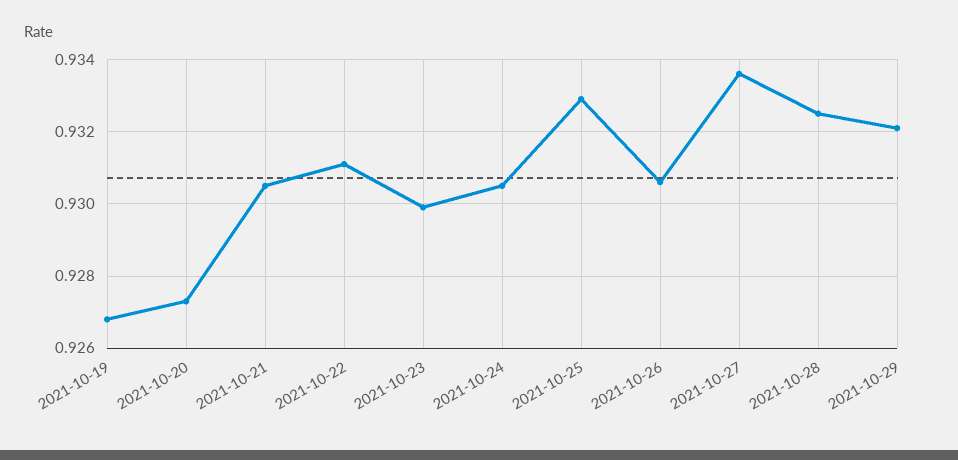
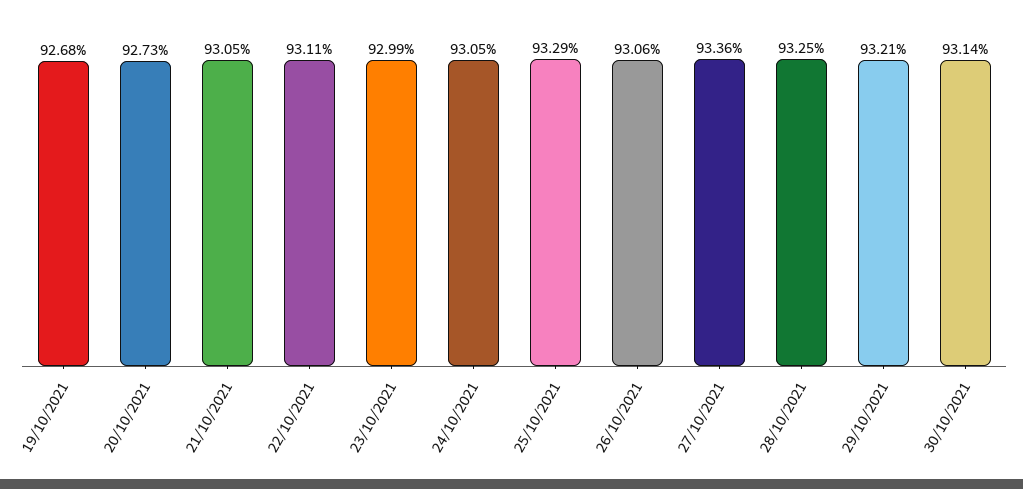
30/10/2021: none -> 0.9314

